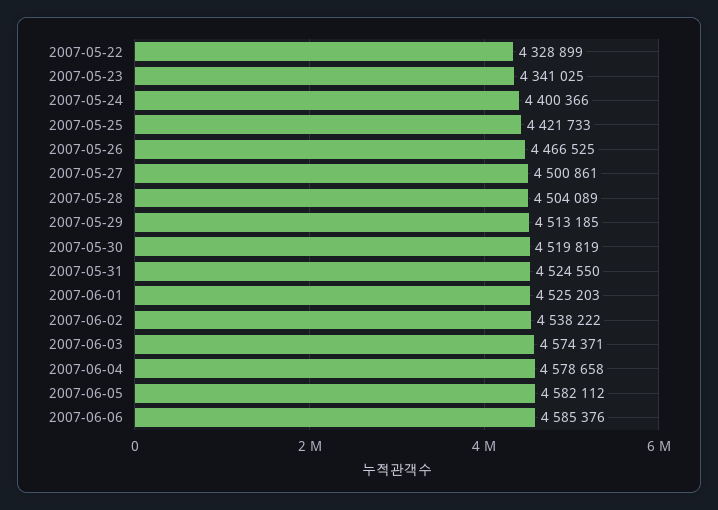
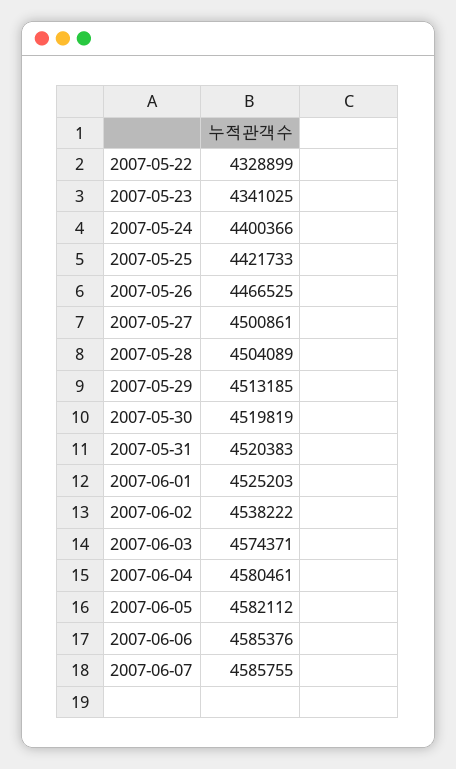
2007-05-31: 4524550 -> 4520383
2007-06-04: 4578658 -> 4580461
2007-06-07: none -> 4585755

